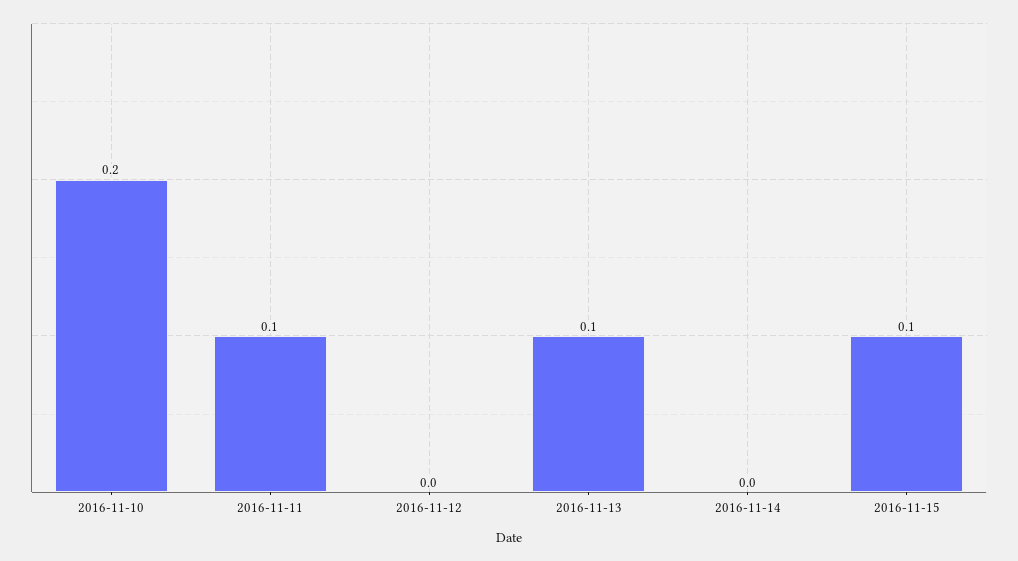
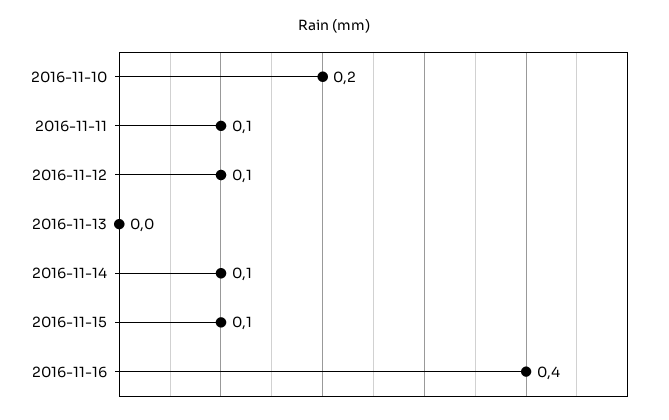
2016-11-12: 0 -> 0.1
2016-11-13: 0.1 -> 0
2016-11-14: 0 -> 0.1
2016-11-16: none -> 0.4

